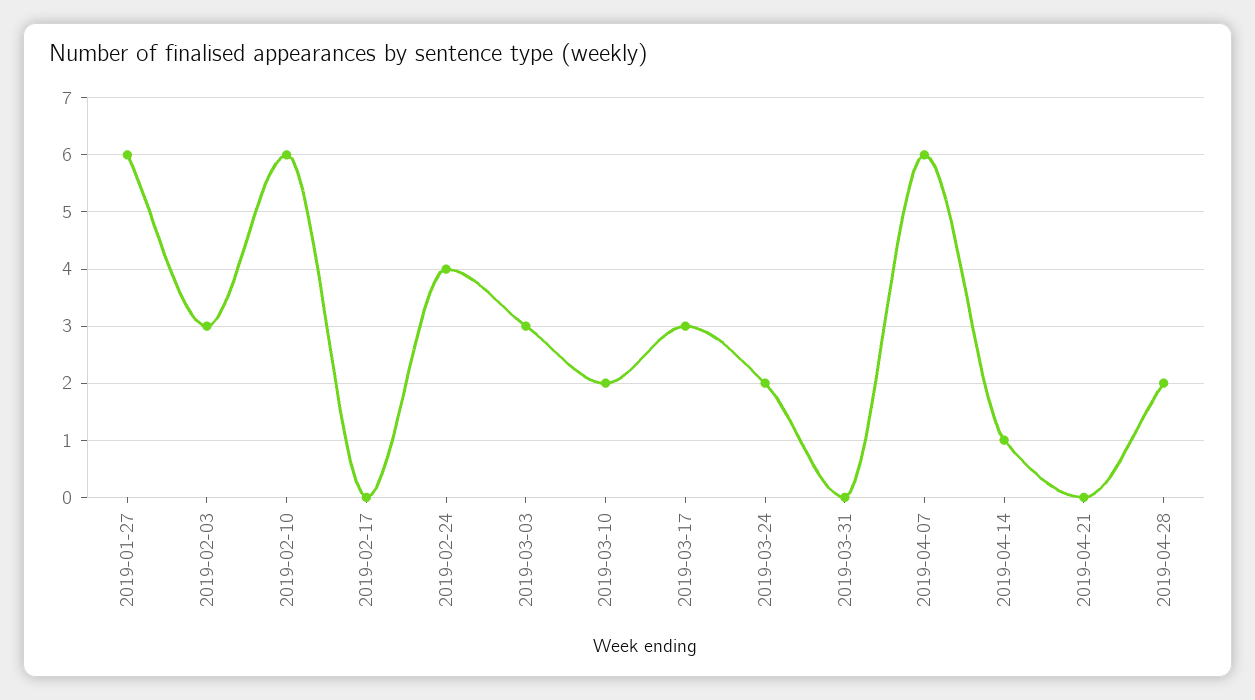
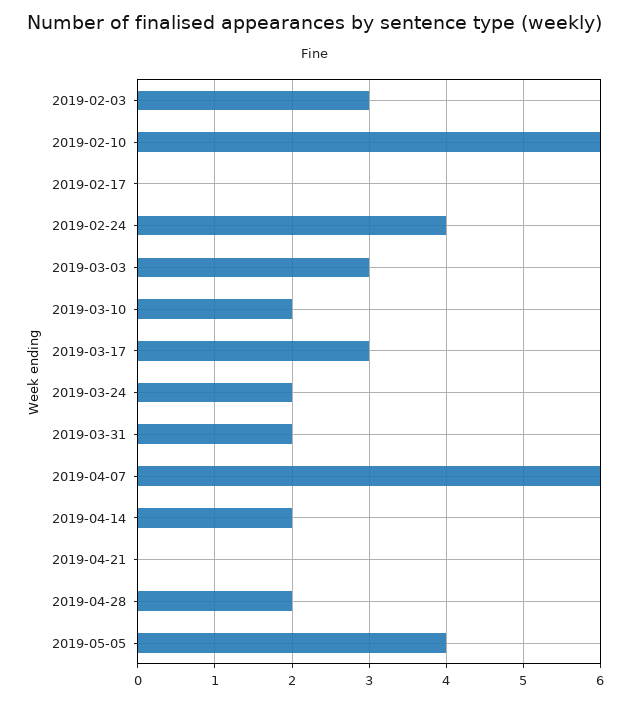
2019-01-27: 6 -> none
2019-03-31: 0 -> 2
2019-04-14: 1 -> 2
2019-05-05: none -> 4

